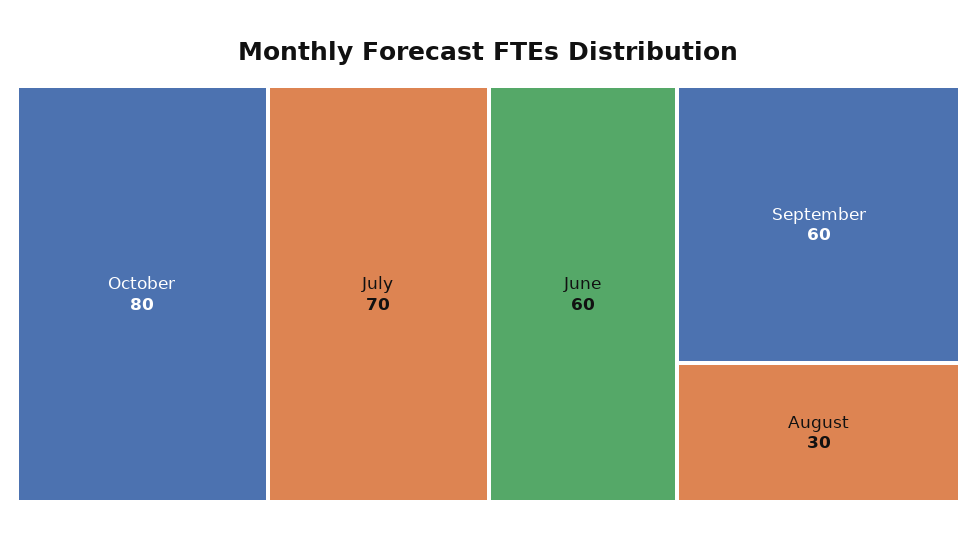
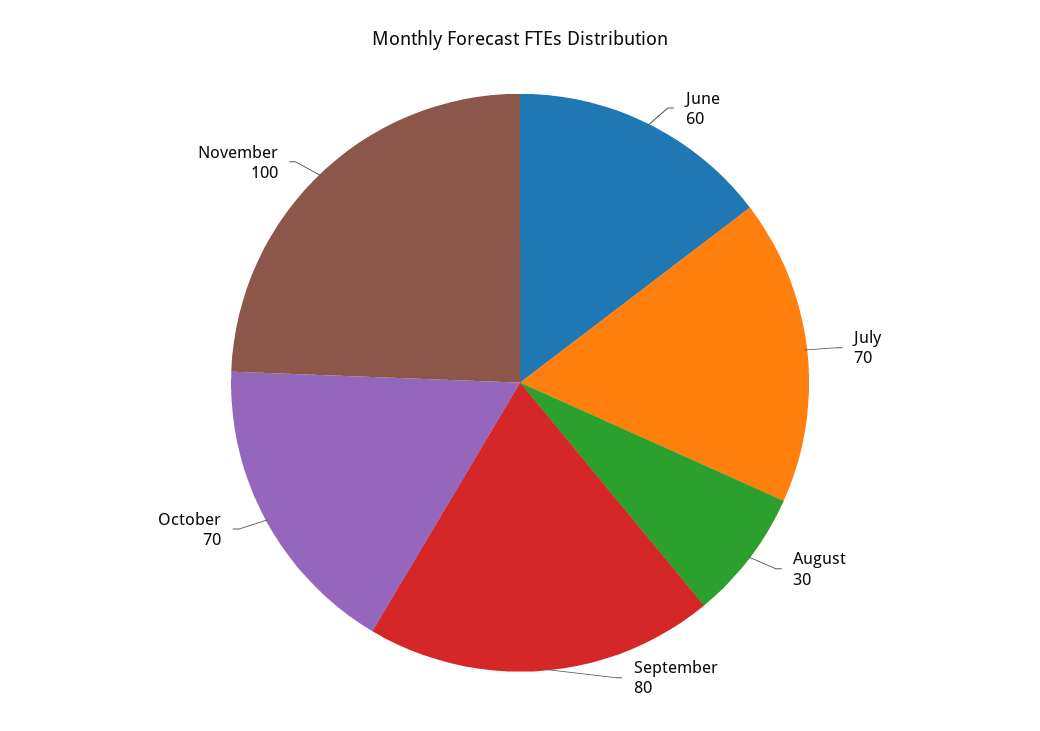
October: 80 -> 70
September: 60 -> 80
November: none -> 100

